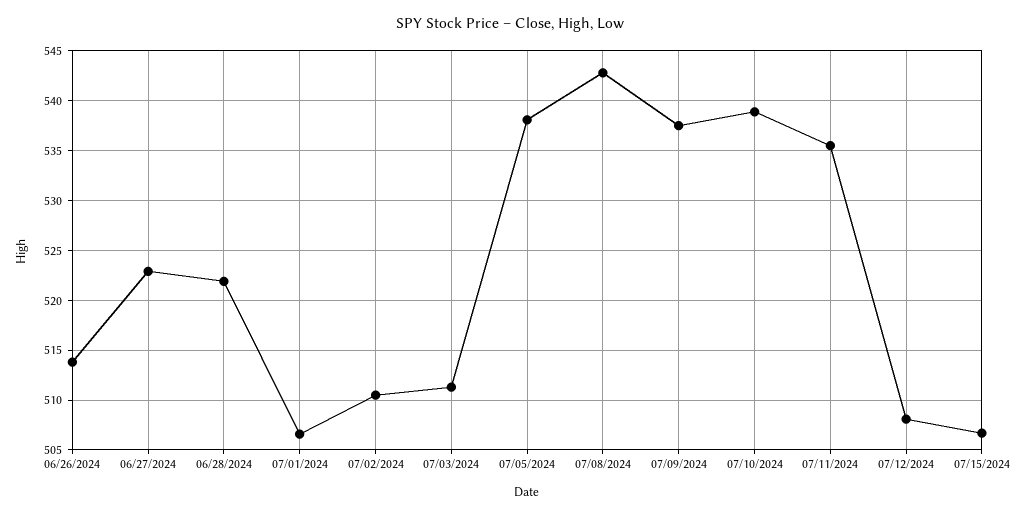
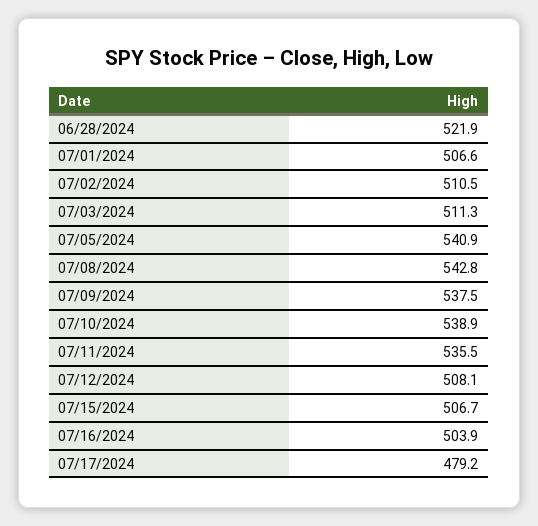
06/26/2024: 514 -> none
06/27/2024: 523 -> none
07/05/2024: 538 -> 540.9
07/16/2024: none -> 503.9
07/17/2024: none -> 479.2

